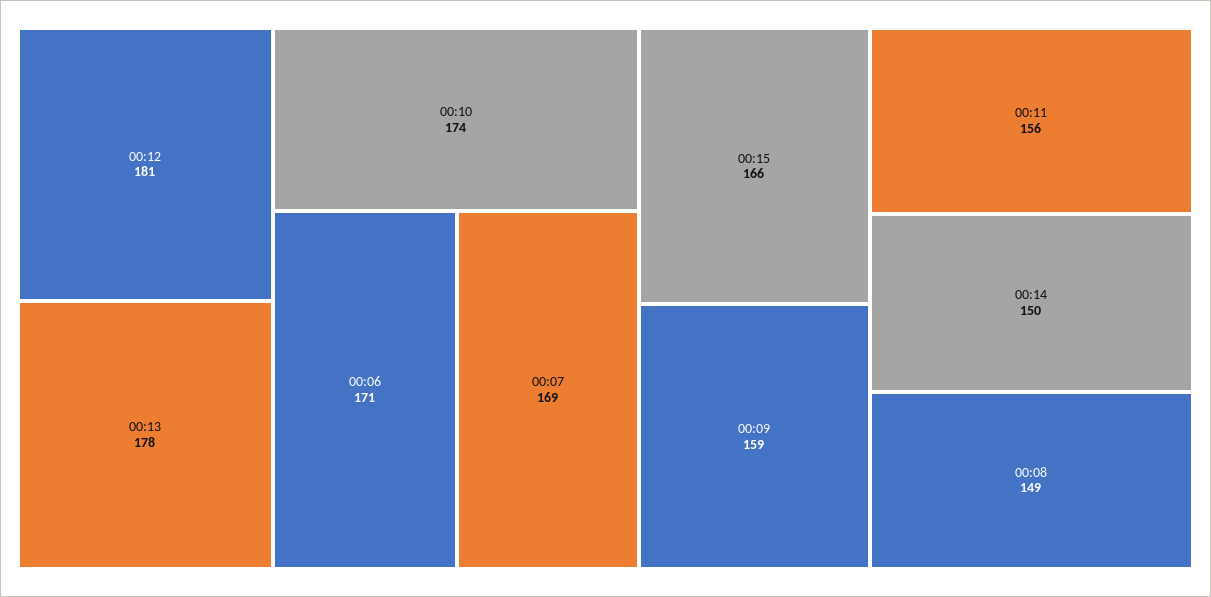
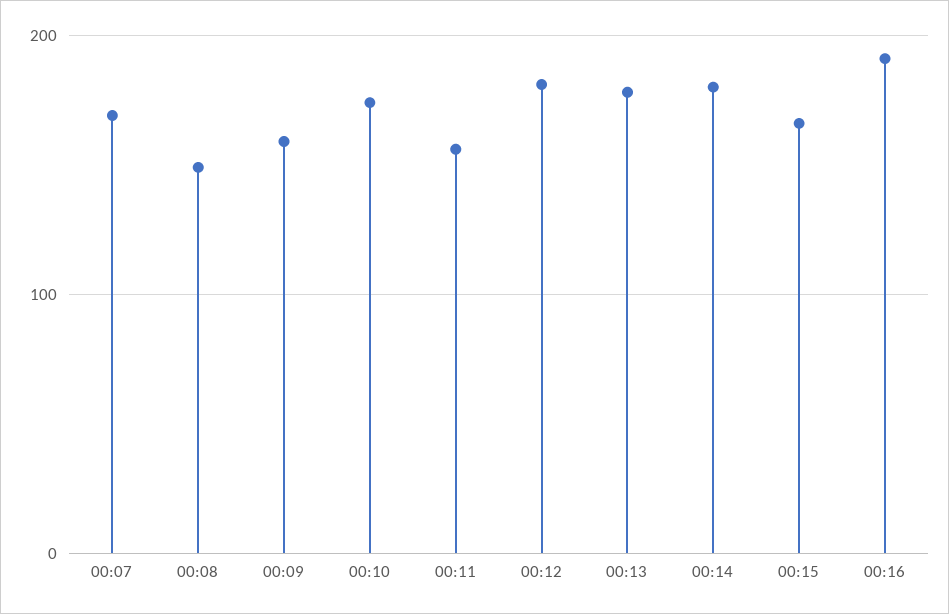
00:06: 171 -> none
00:14: 150 -> 180
00:16: none -> 190

